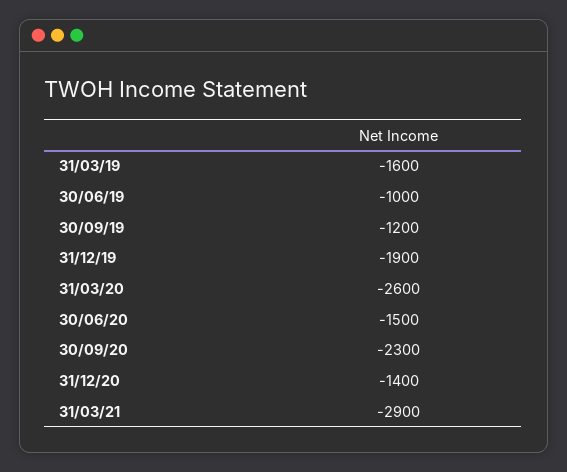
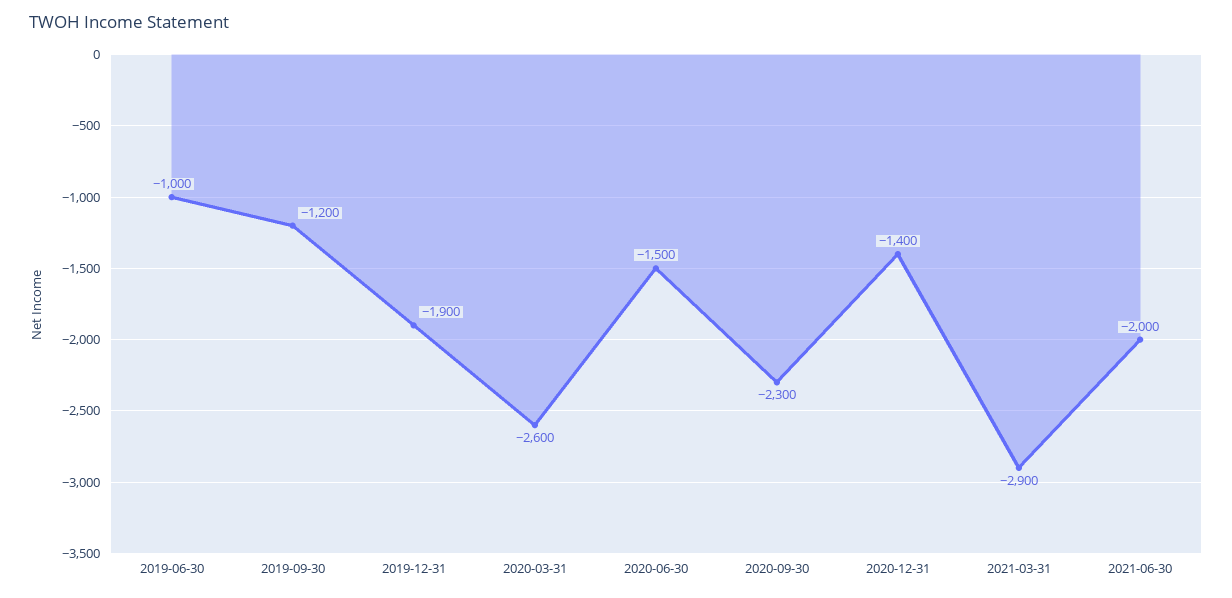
31/03/19: -1600 -> none
2021-06-30: none -> -2000

